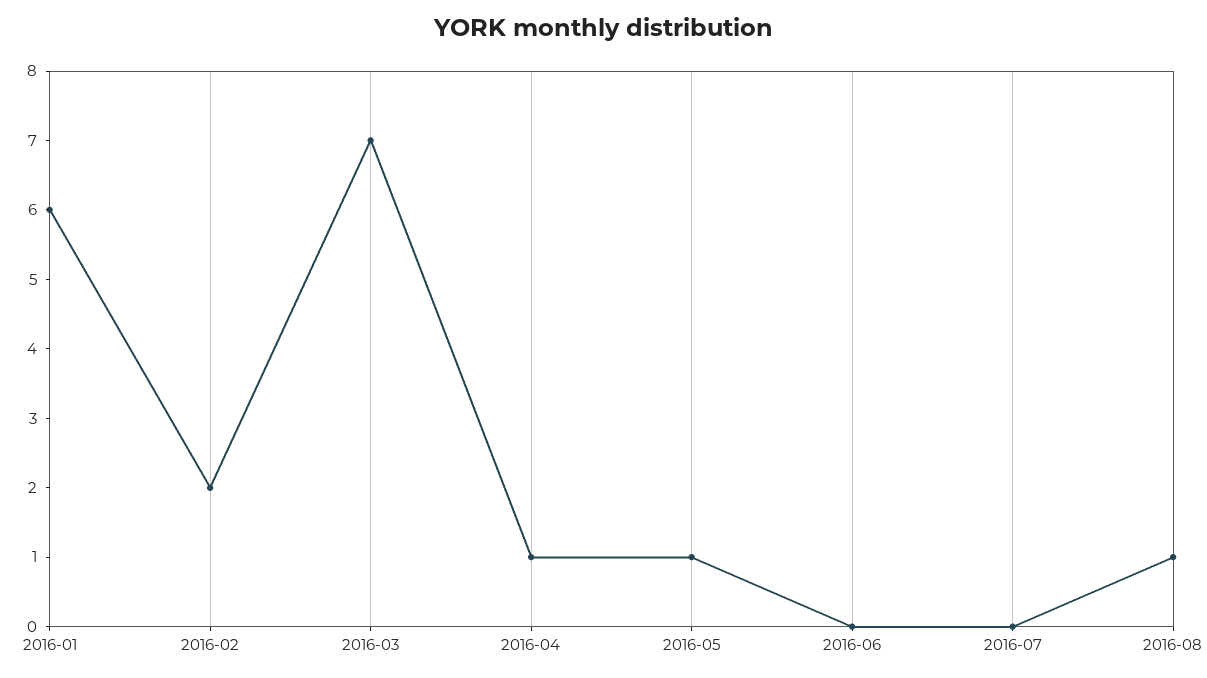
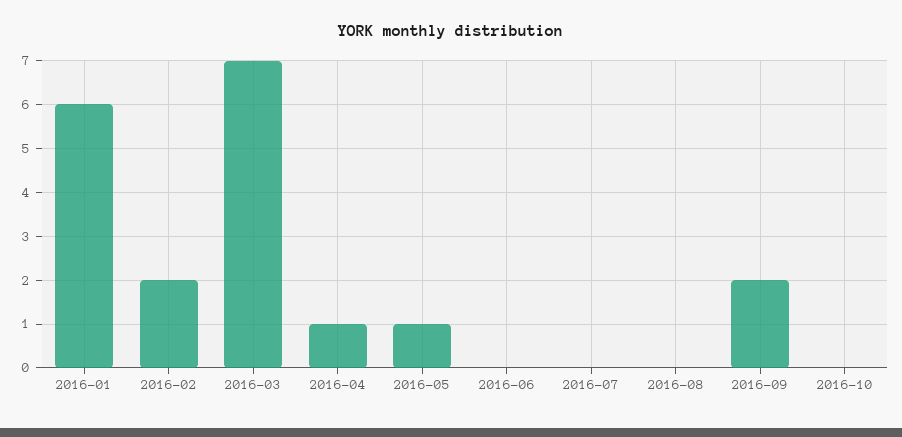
2016-08: 1 -> 0
2016-09: none -> 2
2016-10: none -> 0

